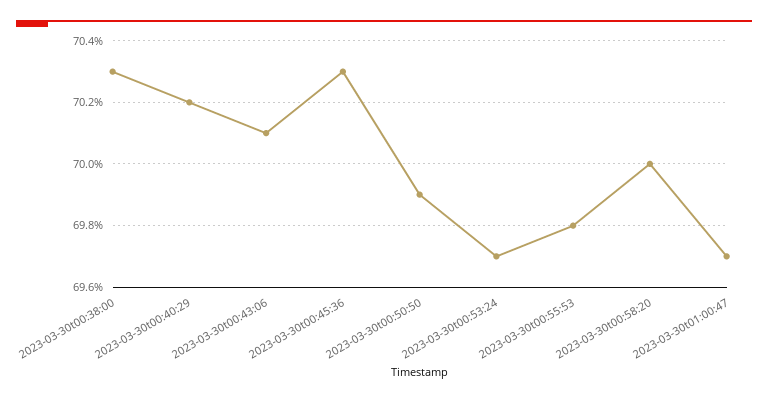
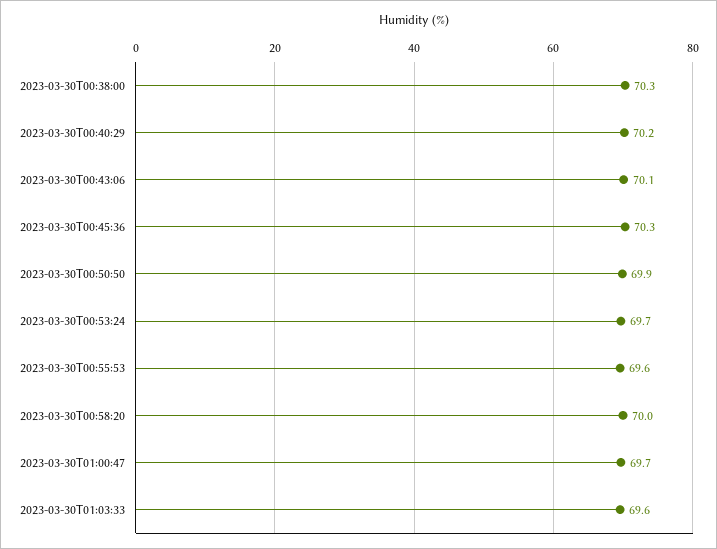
2023-03-30t00:55:53: 69.8 -> 69.6
2023-03-30T01:03:33: none -> 69.6

